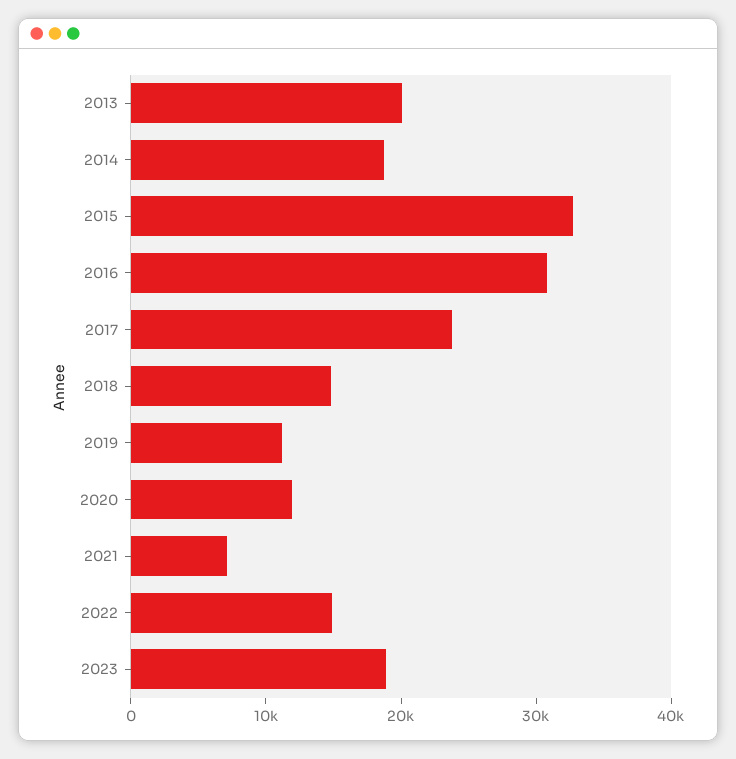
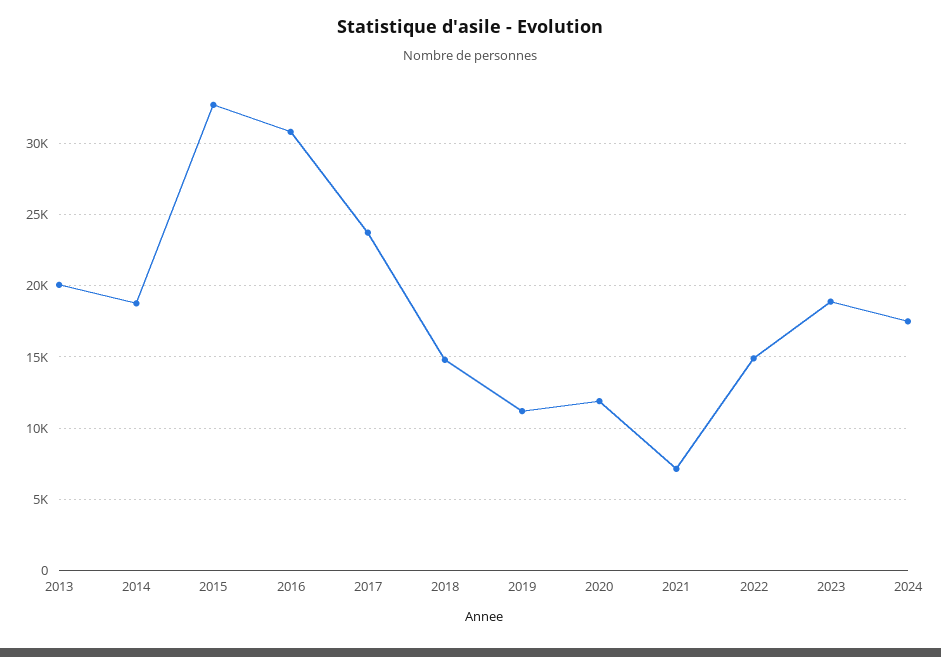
2024: none -> 17500

